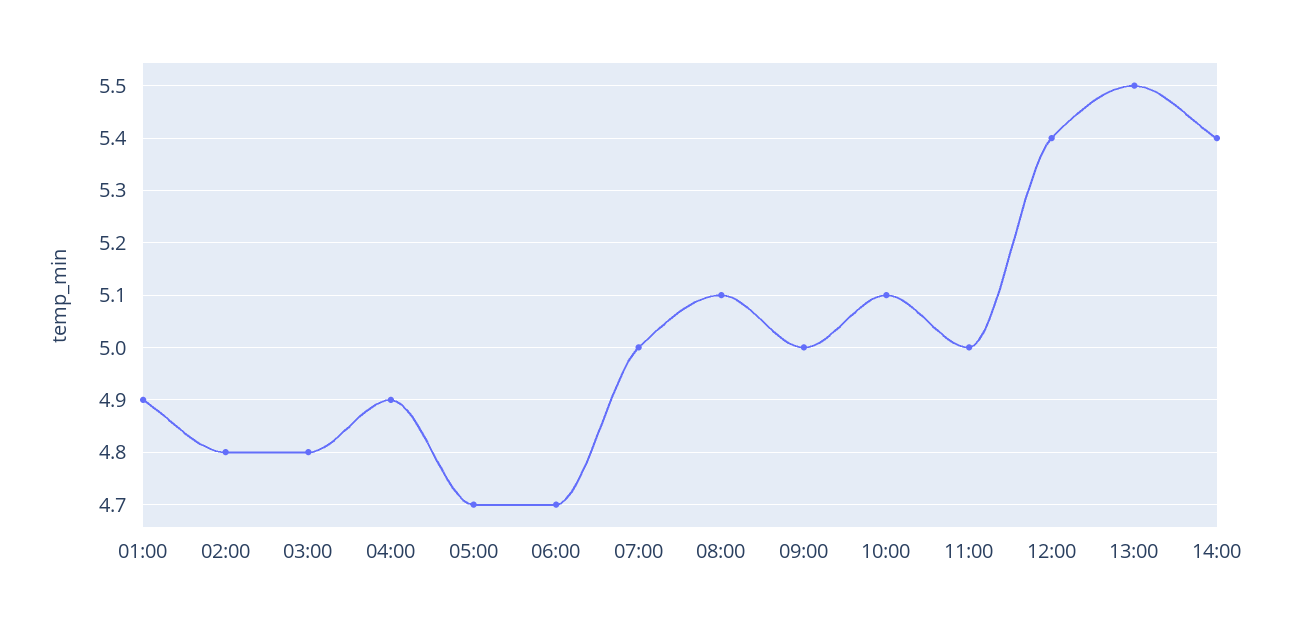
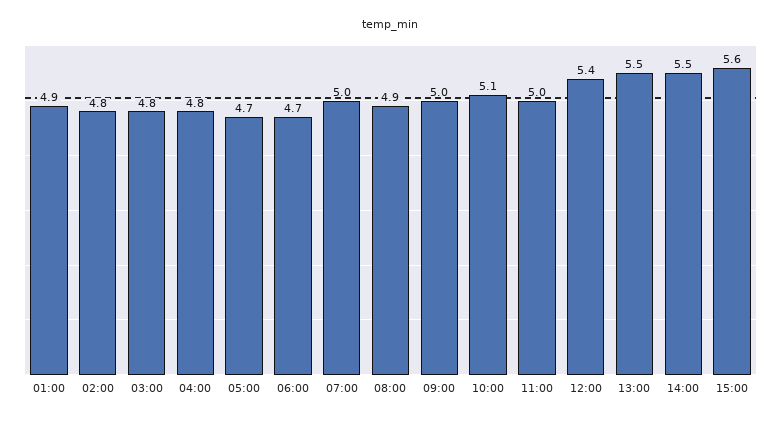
04:00: 4.9 -> 4.8
08:00: 5.1 -> 4.9
14:00: 5.4 -> 5.5
15:00: none -> 5.6

